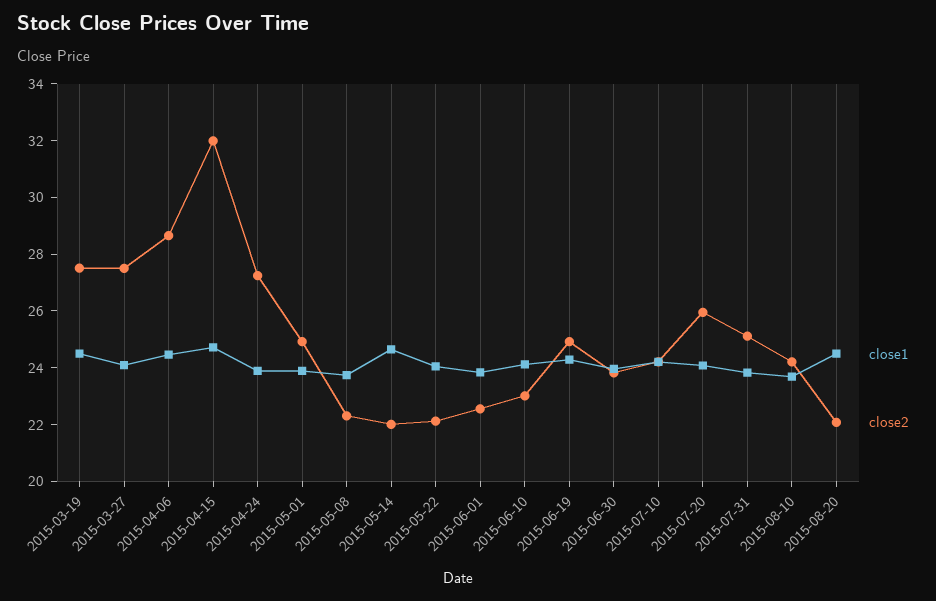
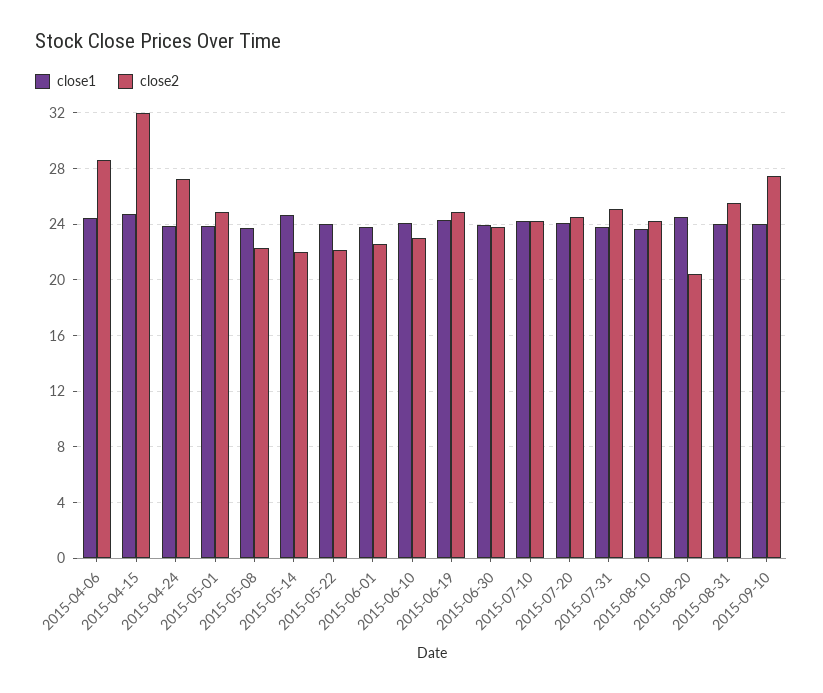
close1, 2015-03-19: 24.5 -> none
close2, 2015-03-19: 27.5 -> none
close1, 2015-03-27: 24 -> none
close2, 2015-03-27: 27.5 -> none
close2, 2015-07-20: 26 -> 24.5
close2, 2015-08-20: 22 -> 20.5
close1, 2015-08-31: none -> 24
close2, 2015-08-31: none -> 25.5
close1, 2015-09-10: none -> 24
close2, 2015-09-10: none -> 27.5

